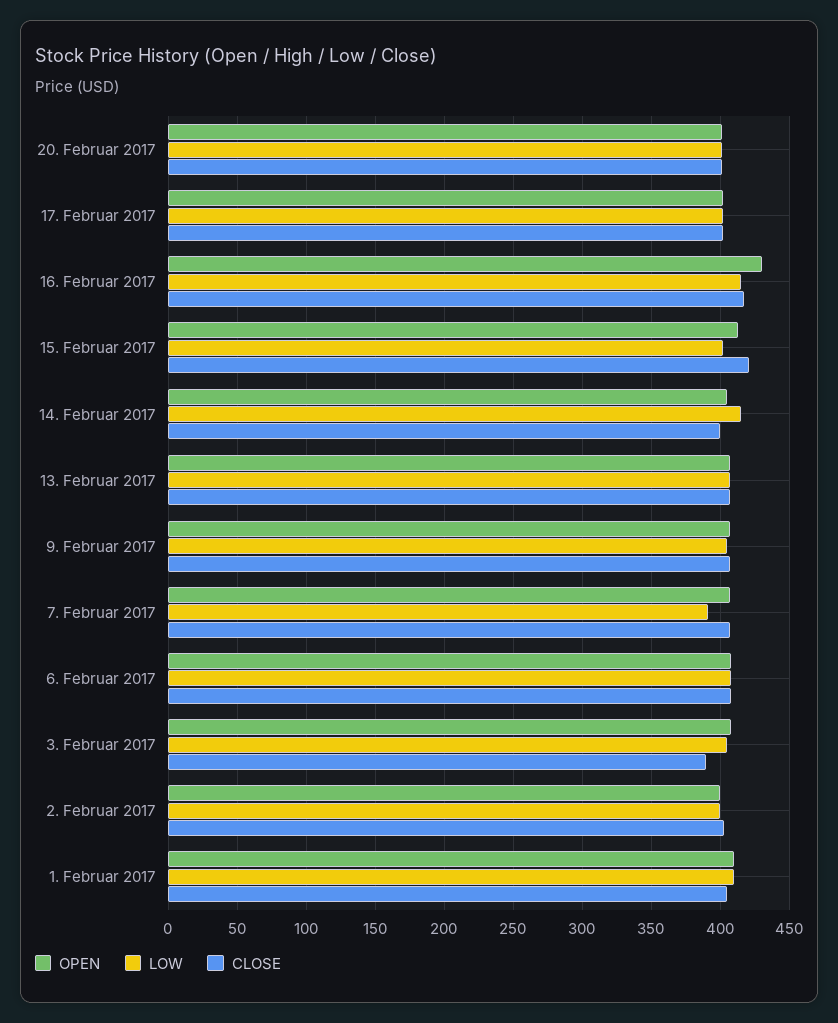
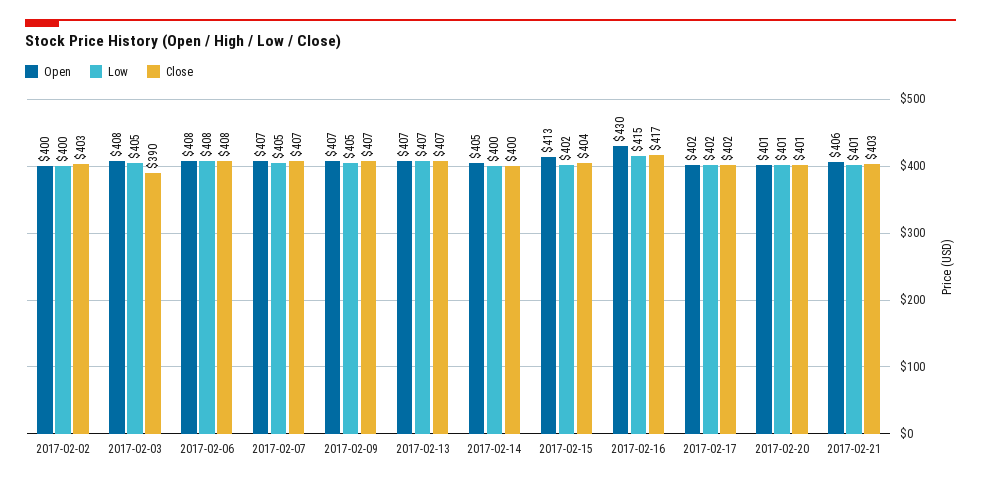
CLOSE, 15. Februar 2017: 420 -> 404
LOW, 14. Februar 2017: 415 -> 400
LOW, 7. Februar 2017: 390 -> 405
OPEN, 1. Februar 2017: 410 -> none
LOW, 1. Februar 2017: 410 -> none
CLOSE, 1. Februar 2017: 405 -> none
OPEN, 2017-02-21: none -> 406
LOW, 2017-02-21: none -> 401
CLOSE, 2017-02-21: none -> 403

